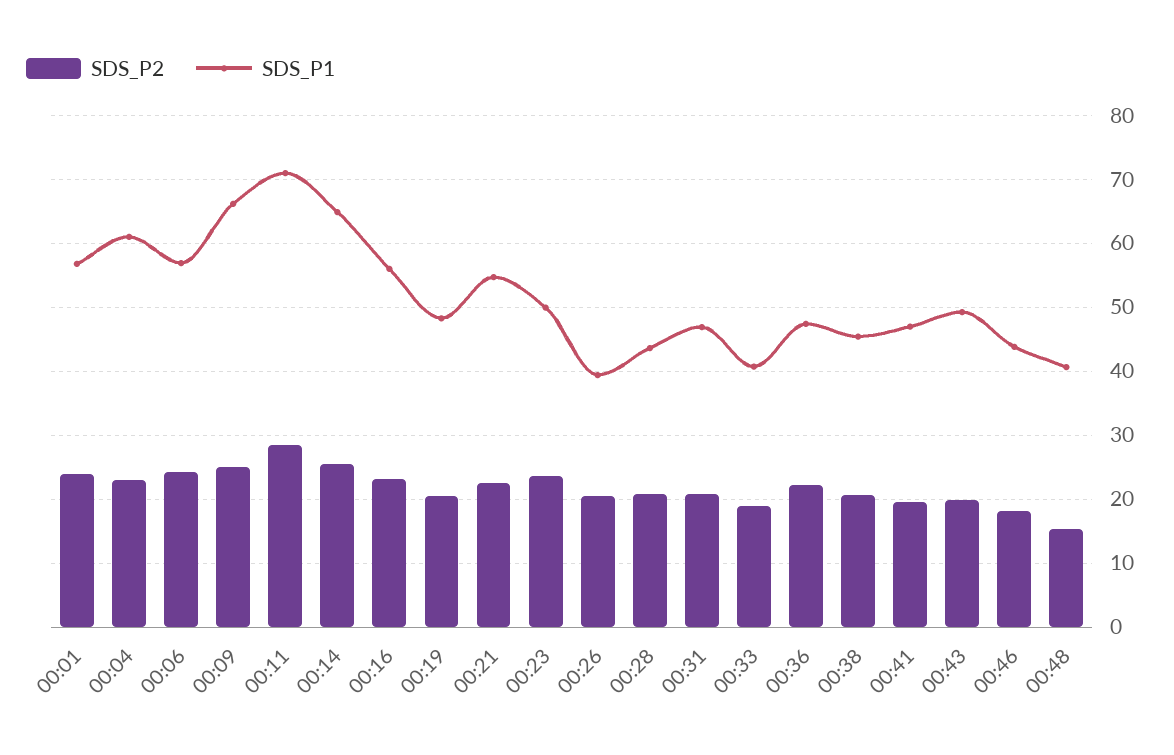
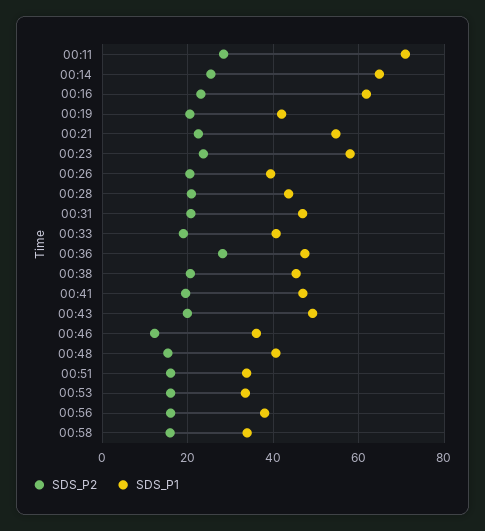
SDS_P2, 00:01: 24 -> none
SDS_P1, 00:01: 57 -> none
SDS_P2, 00:04: 23 -> none
SDS_P1, 00:04: 61 -> none
SDS_P2, 00:06: 24 -> none
SDS_P1, 00:06: 57 -> none
SDS_P2, 00:09: 25 -> none
SDS_P1, 00:09: 66 -> none
SDS_P1, 00:16: 56 -> 62
SDS_P1, 00:19: 48 -> 42
SDS_P1, 00:23: 50 -> 58
SDS_P2, 00:36: 22 -> 28
SDS_P2, 00:46: 18 -> 12
SDS_P1, 00:46: 44 -> 36
SDS_P2, 00:51: none -> 16
SDS_P1, 00:51: none -> 34
SDS_P2, 00:53: none -> 16
SDS_P1, 00:53: none -> 34
SDS_P2, 00:56: none -> 16
SDS_P1, 00:56: none -> 38
SDS_P2, 00:58: none -> 16
SDS_P1, 00:58: none -> 34

